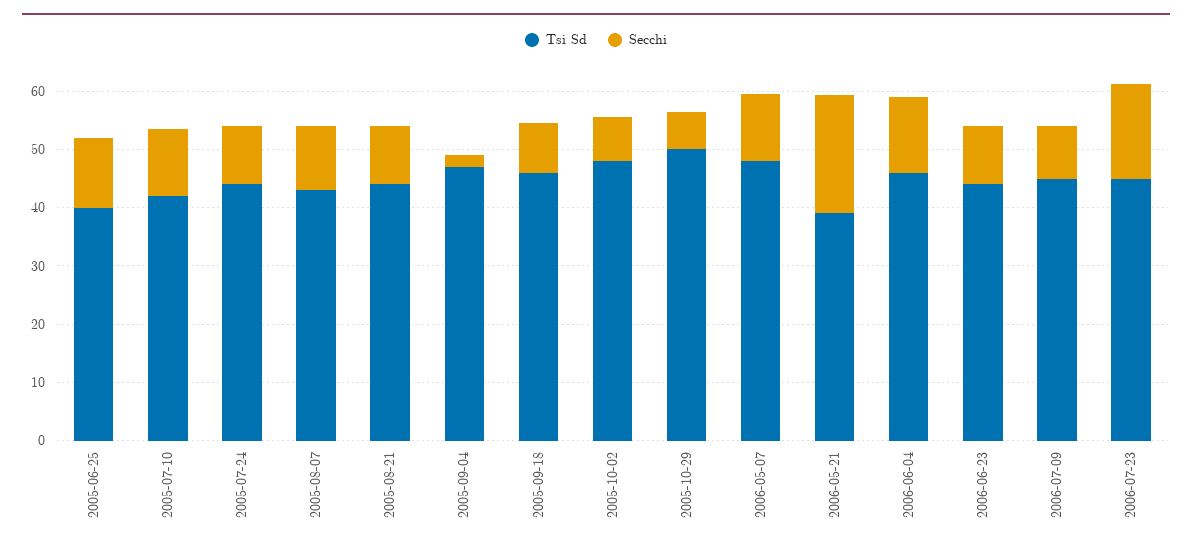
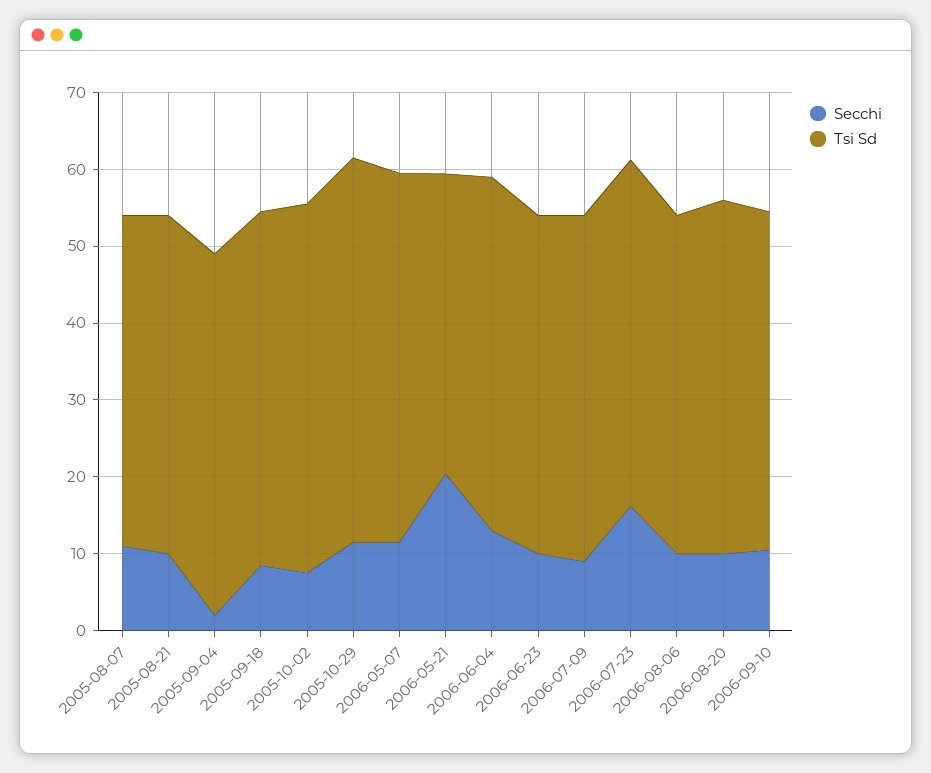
Tsi Sd, 2005-06-25: 40 -> none
Secchi, 2005-06-25: 12 -> none
Tsi Sd, 2005-07-10: 42 -> none
Secchi, 2005-07-10: 12 -> none
Tsi Sd, 2005-07-24: 44 -> none
Secchi, 2005-07-24: 10 -> none
Secchi, 2005-10-29: 6 -> 12
Secchi, 2006-08-06: none -> 10
Tsi Sd, 2006-08-06: none -> 44
Secchi, 2006-08-20: none -> 10
Tsi Sd, 2006-08-20: none -> 46
Secchi, 2006-09-10: none -> 10
Tsi Sd, 2006-09-10: none -> 44

